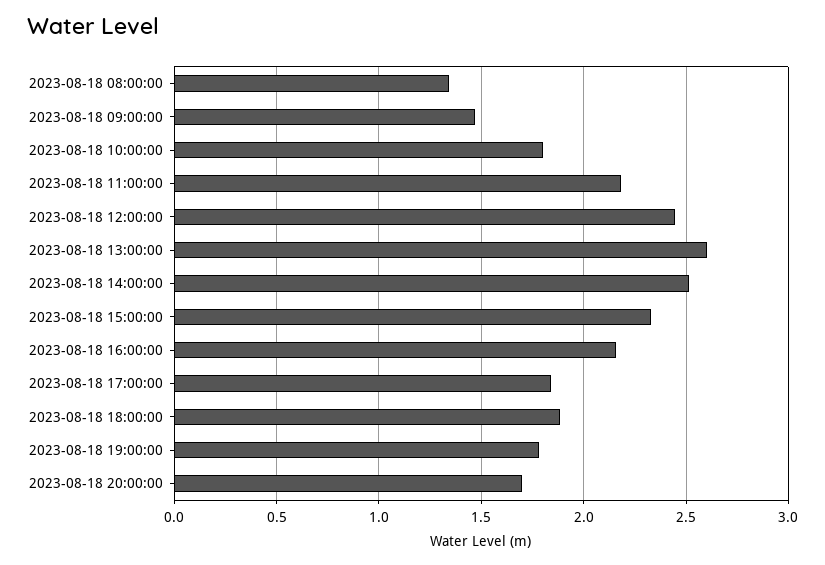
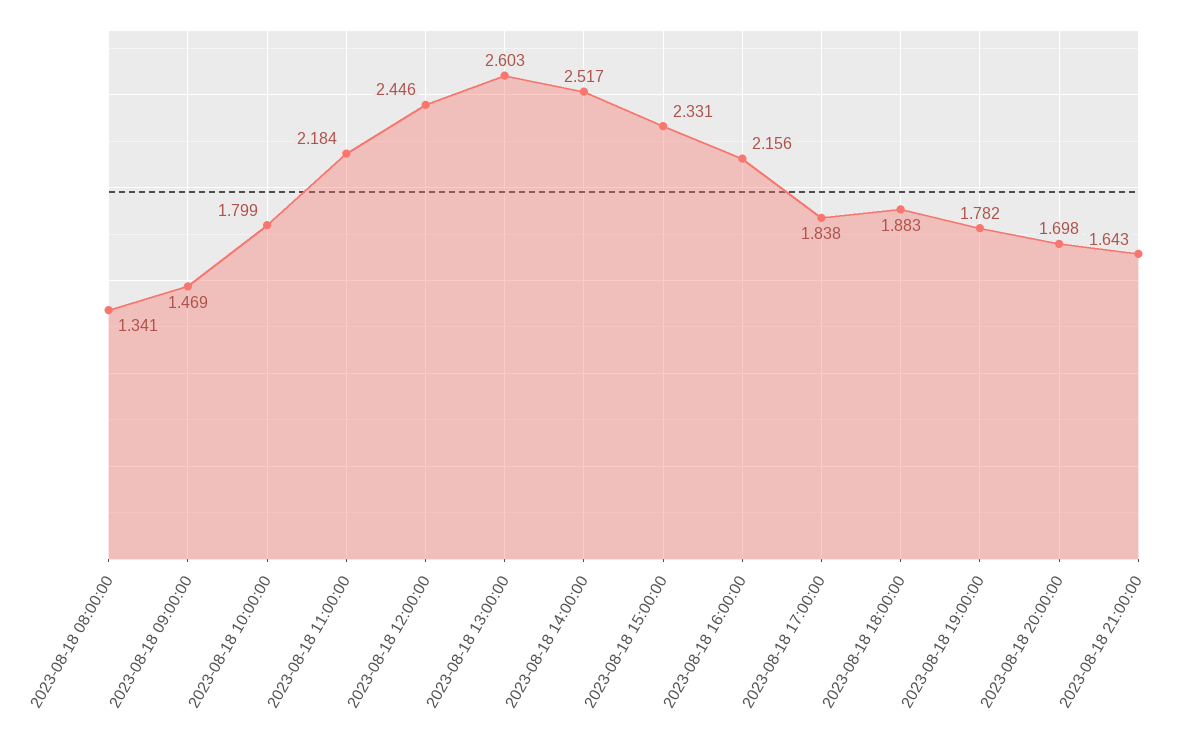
2023-08-18 21:00:00: none -> 1.643

